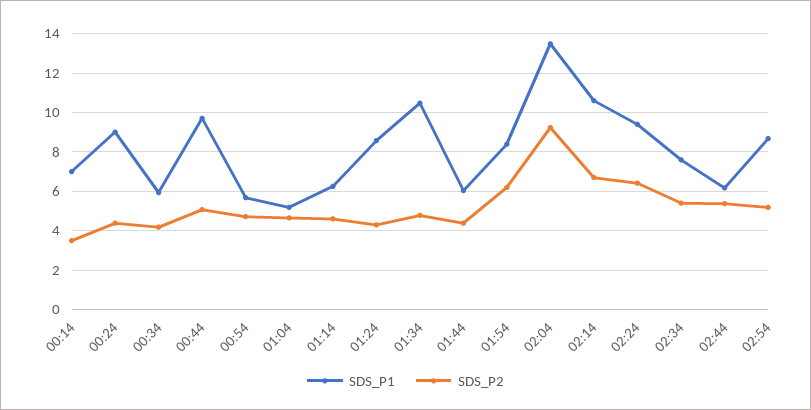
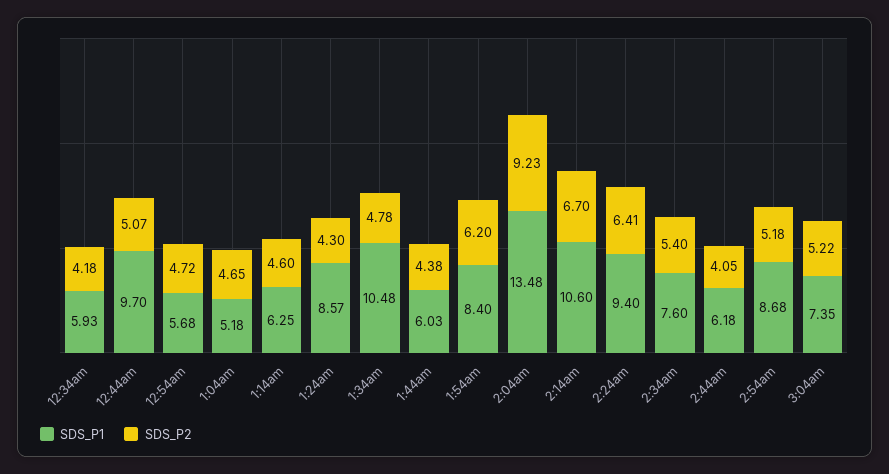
SDS_P1, 00:14: 7 -> none
SDS_P2, 00:14: 3.5 -> none
SDS_P1, 00:24: 9 -> none
SDS_P2, 00:24: 4.5 -> none
SDS_P2, 02:44: 5.5 -> 4.05
SDS_P1, 3:04am: none -> 7.35
SDS_P2, 3:04am: none -> 5.22

